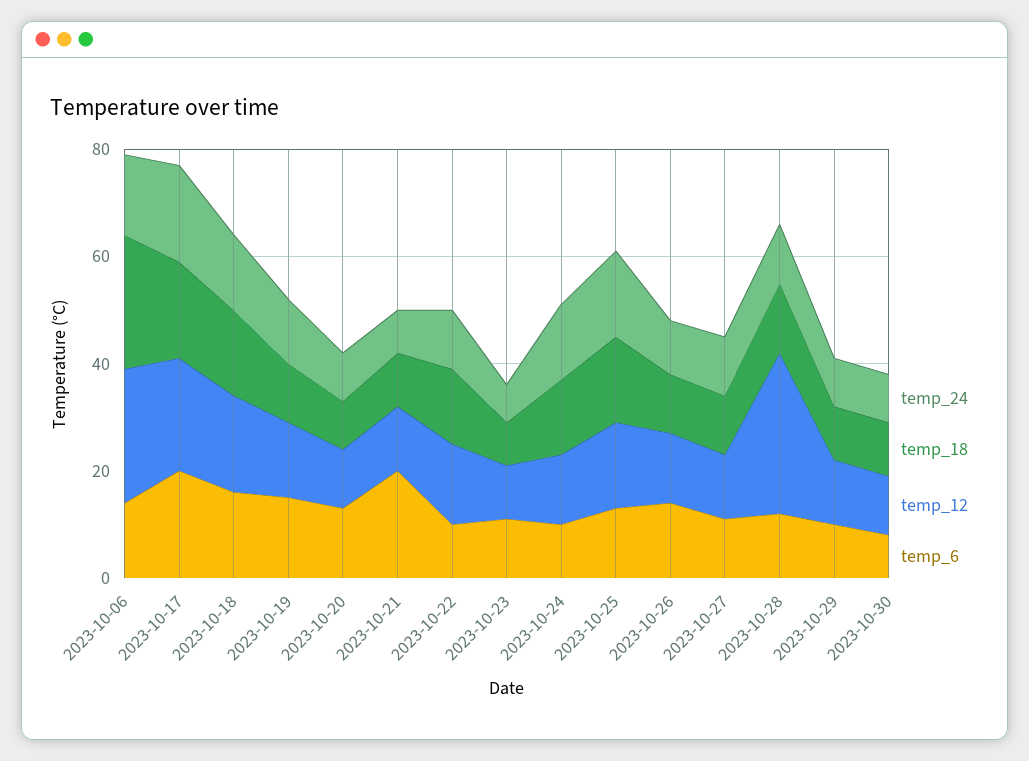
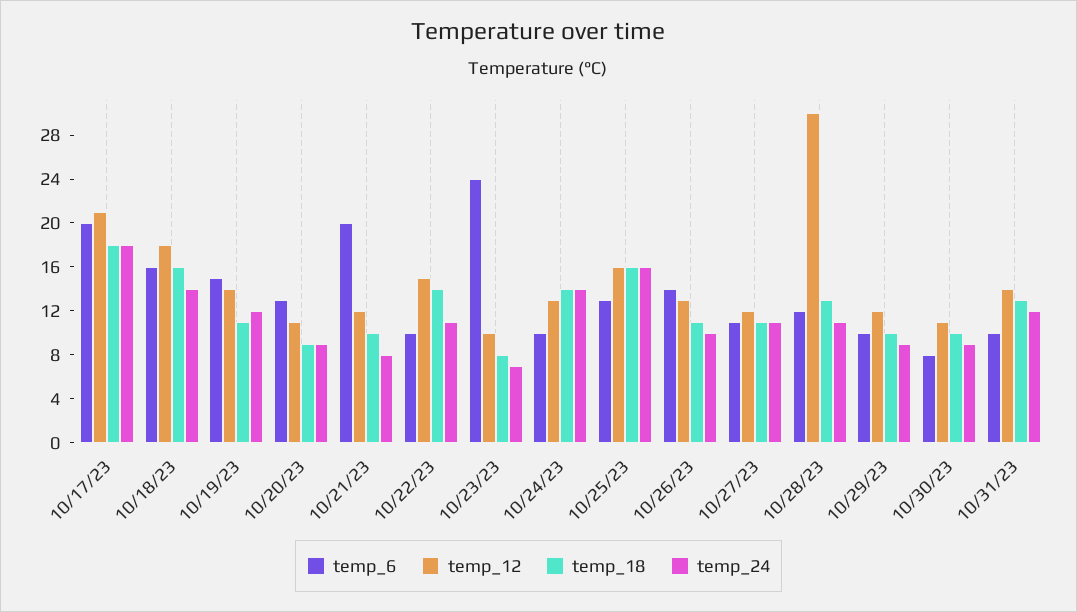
temp_24, 2023-10-06: 15 -> none
temp_18, 2023-10-06: 25 -> none
temp_12, 2023-10-06: 25 -> none
temp_6, 2023-10-06: 15 -> none
temp_6, 2023-10-23: 10 -> 24
temp_6, 10/31/23: none -> 10
temp_12, 10/31/23: none -> 14
temp_18, 10/31/23: none -> 13
temp_24, 10/31/23: none -> 12

